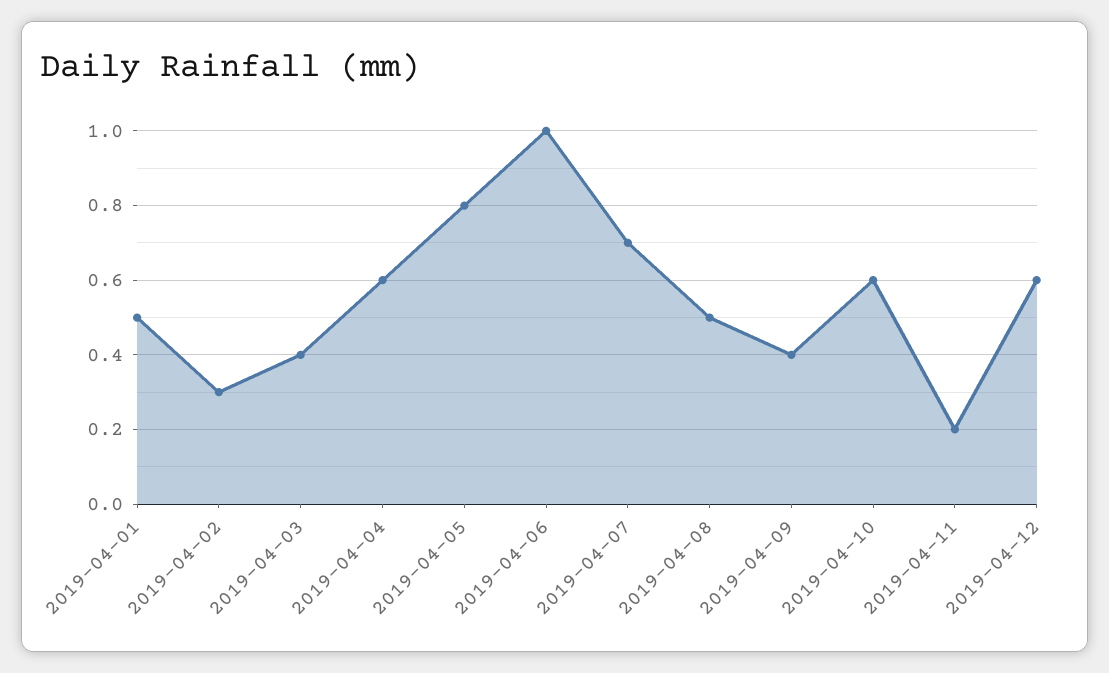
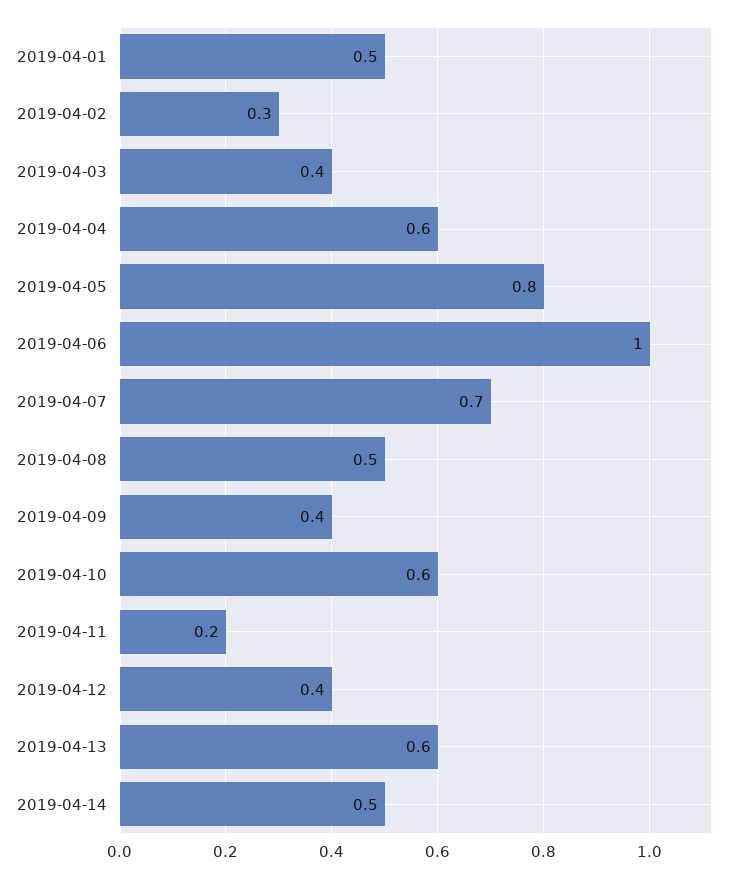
2019-04-12: 0.6 -> 0.4
2019-04-13: none -> 0.6
2019-04-14: none -> 0.5

